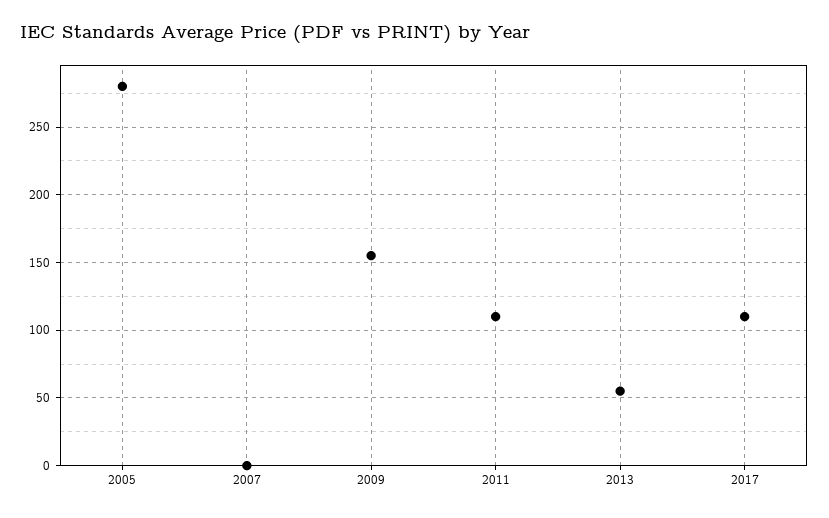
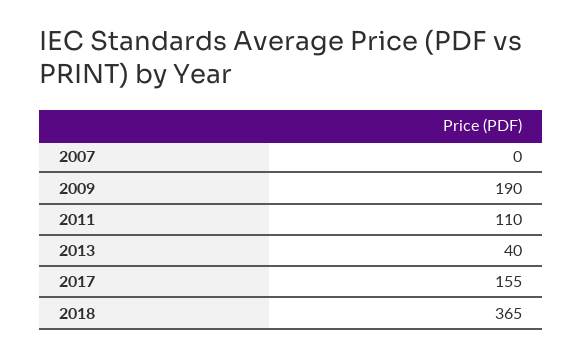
2005: 280 -> none
2009: 155 -> 190
2013: 55 -> 40
2017: 110 -> 155
2018: none -> 365

